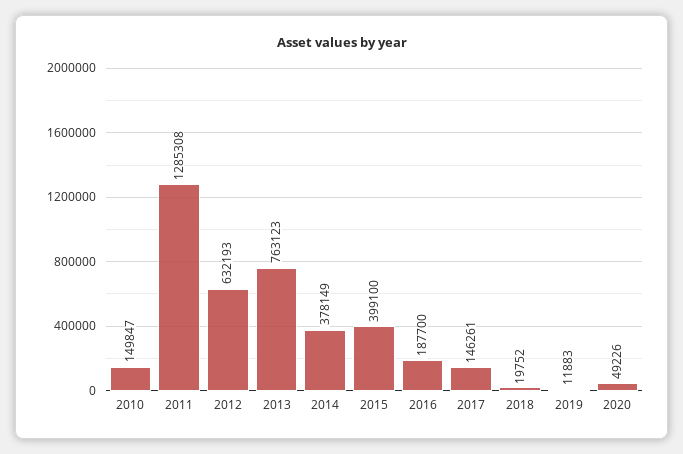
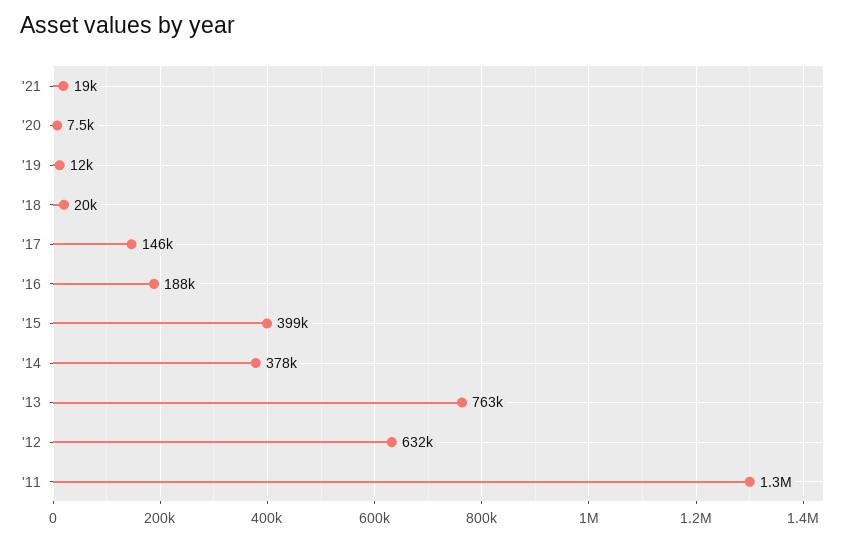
2010: 149847 -> none
2020: 49226 -> 7500
'21: none -> 19000

